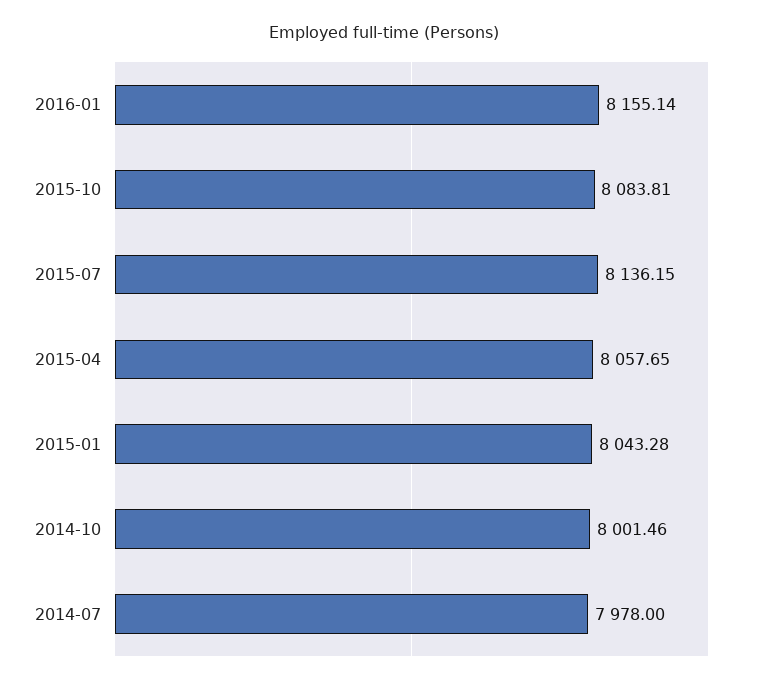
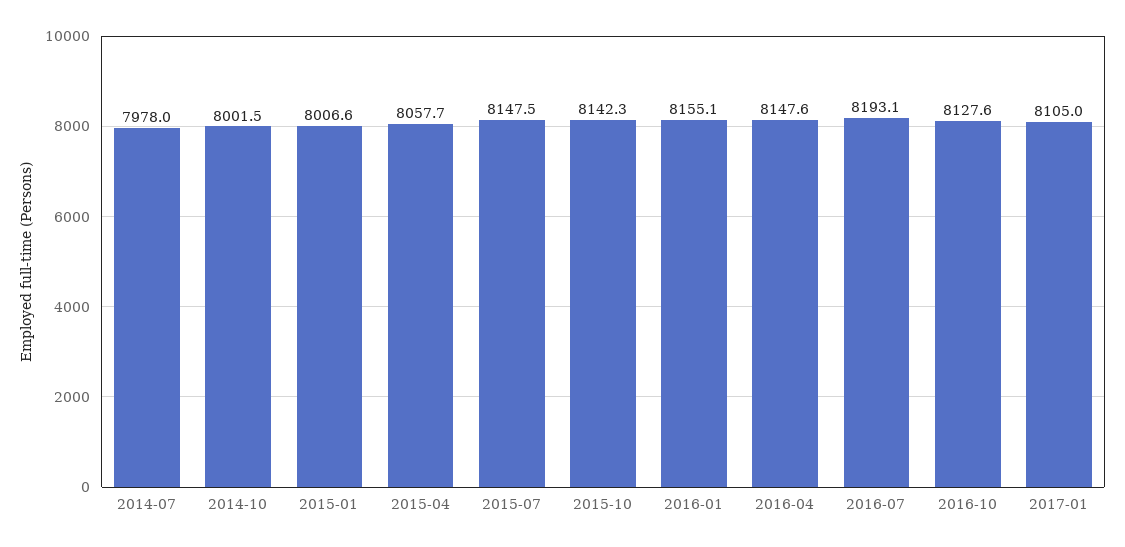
2015-10: 8083.81 -> 8142.3
2015-07: 8136.15 -> 8147.5
2015-01: 8043.28 -> 8006.6
2016-04: none -> 8147.6
2016-07: none -> 8193.1
2016-10: none -> 8127.6
2017-01: none -> 8105

